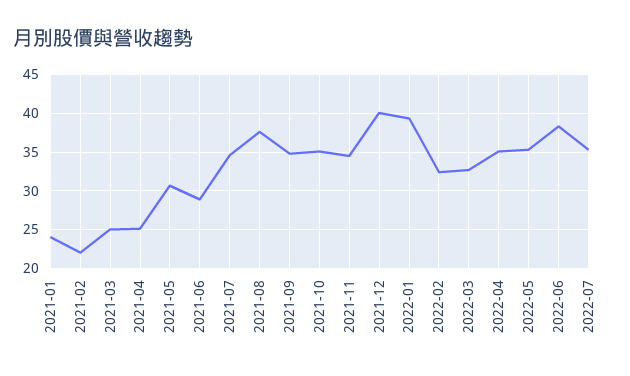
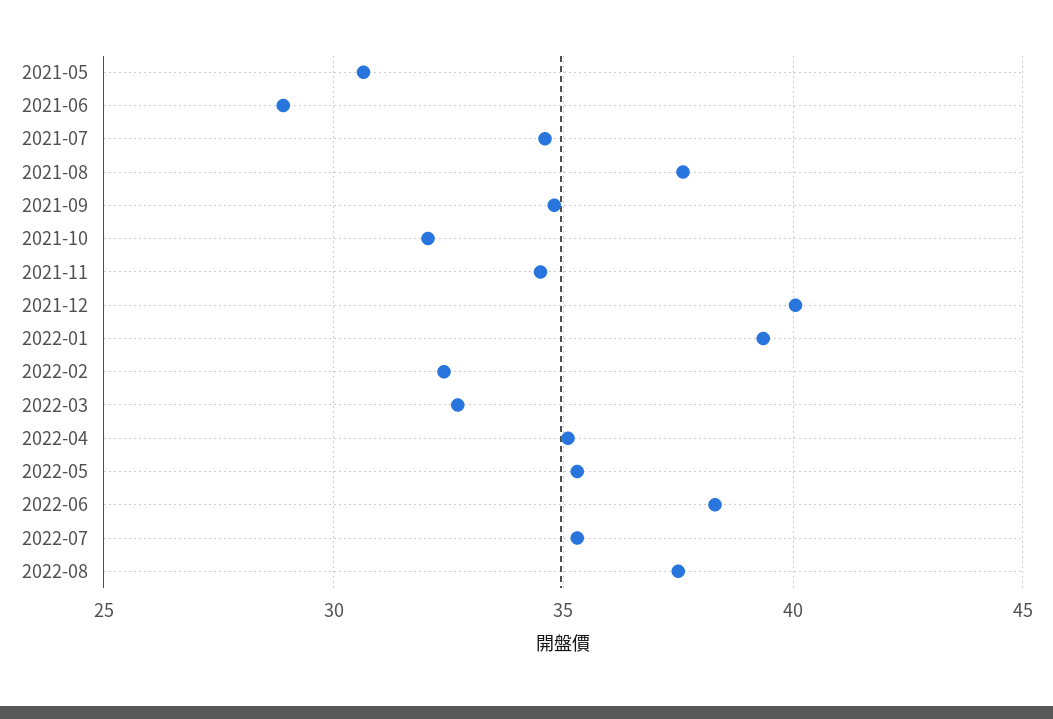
2021-01: 24 -> none
2021-02: 22 -> none
2021-03: 25 -> none
2021-04: 25 -> none
2021-10: 35 -> 32
2022-08: none -> 37.5

